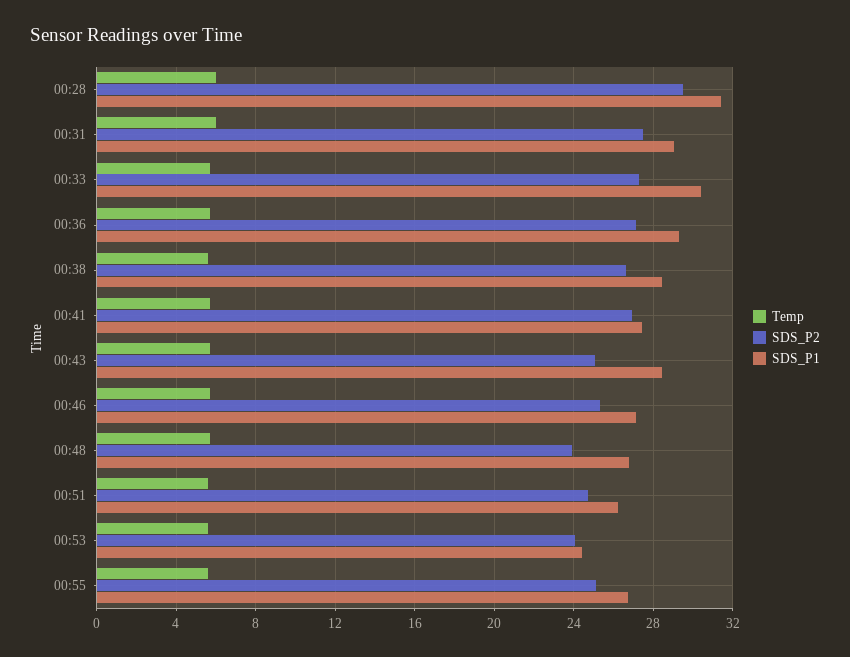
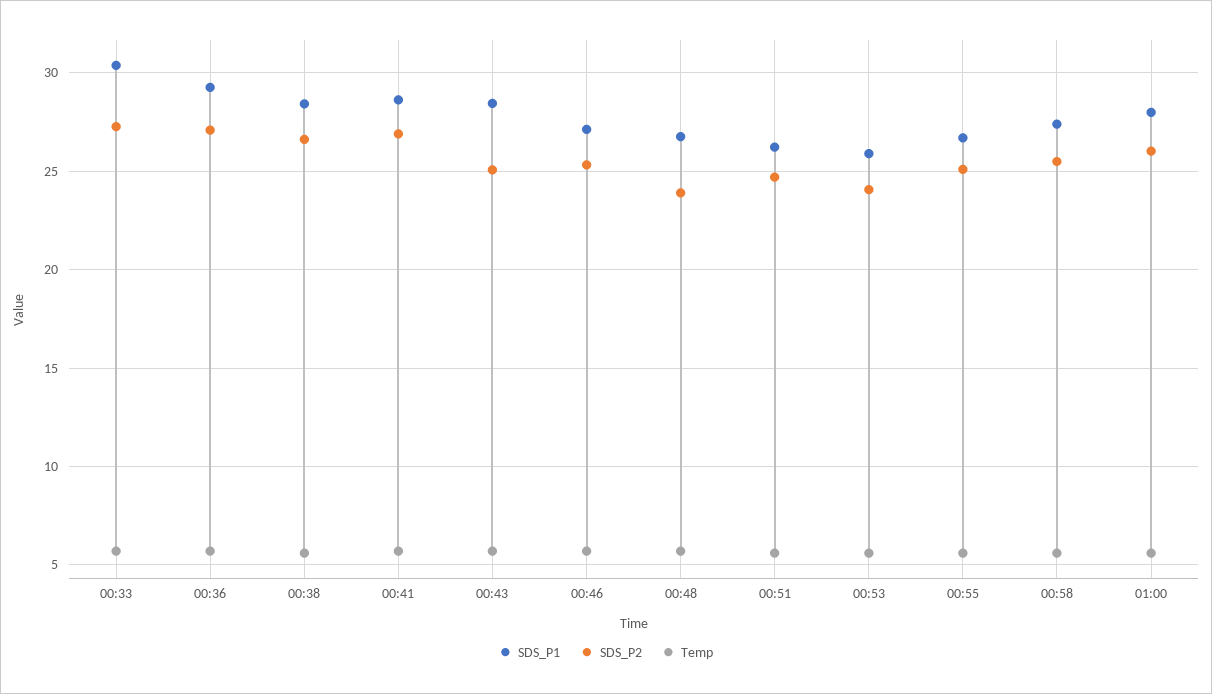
Temp, 00:28: 6 -> none
SDS_P2, 00:28: 29.5 -> none
SDS_P1, 00:28: 31.5 -> none
Temp, 00:31: 6 -> none
SDS_P2, 00:31: 27.5 -> none
SDS_P1, 00:31: 29 -> none
SDS_P1, 00:41: 27.5 -> 28.5
SDS_P1, 00:53: 24.5 -> 26
SDS_P1, 00:58: none -> 27.5
SDS_P2, 00:58: none -> 25.5
Temp, 00:58: none -> 5.5
SDS_P1, 01:00: none -> 28
SDS_P2, 01:00: none -> 26
Temp, 01:00: none -> 5.5

